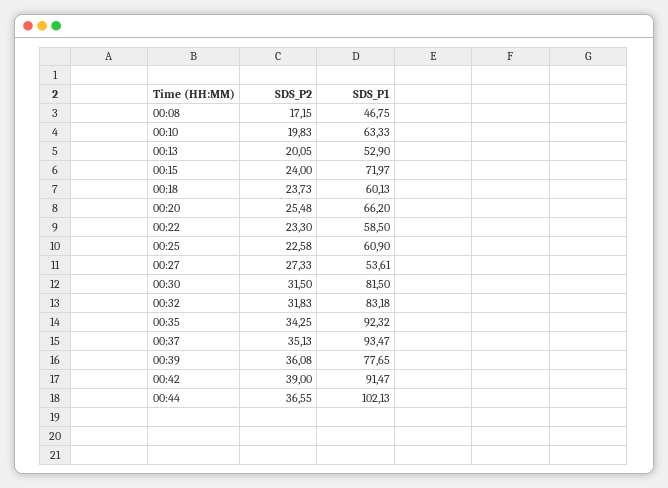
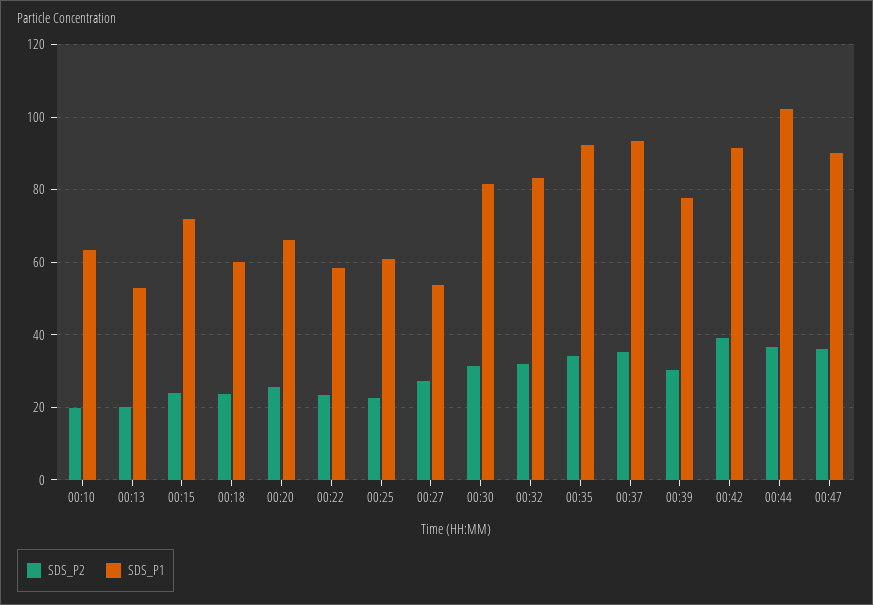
SDS_P2, 00:08: 17.15 -> none
SDS_P1, 00:08: 46.75 -> none
SDS_P2, 00:39: 36.08 -> 30
SDS_P2, 00:47: none -> 36
SDS_P1, 00:47: none -> 90

